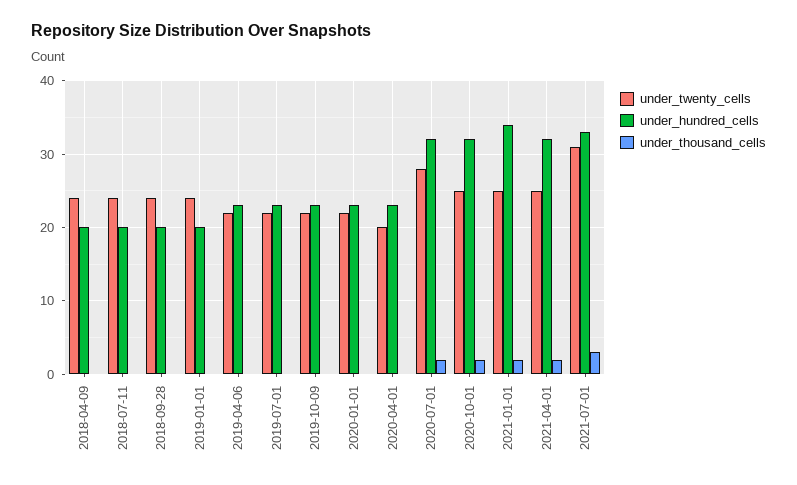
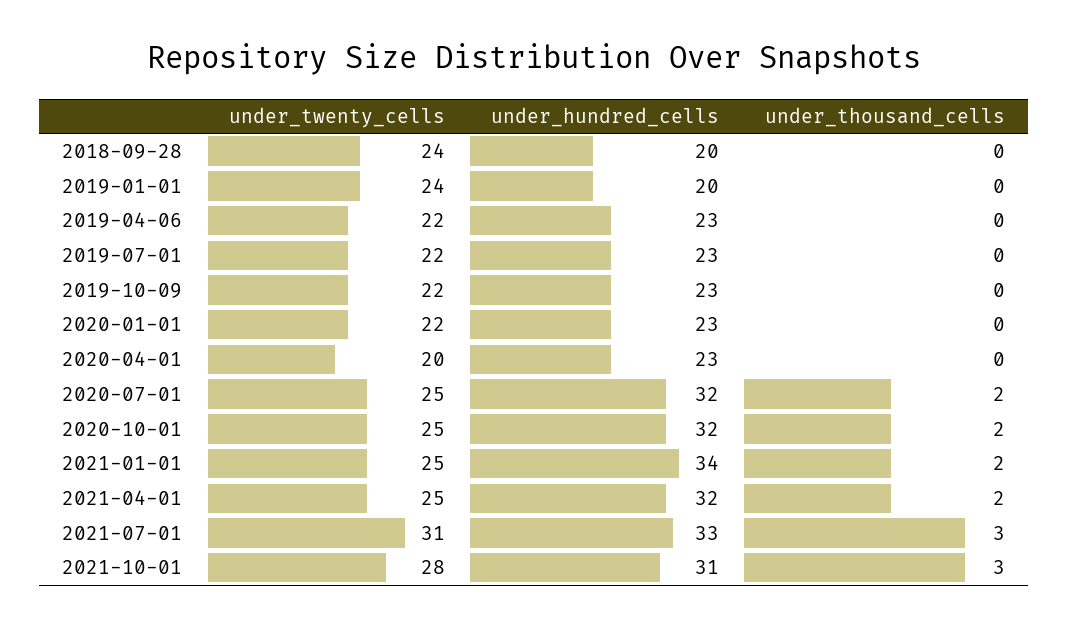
under_twenty_cells, 2018-04-09: 24 -> none
under_hundred_cells, 2018-04-09: 20 -> none
under_thousand_cells, 2018-04-09: 0 -> none
under_twenty_cells, 2018-07-11: 24 -> none
under_hundred_cells, 2018-07-11: 20 -> none
under_thousand_cells, 2018-07-11: 0 -> none
under_twenty_cells, 2020-07-01: 28 -> 25
under_twenty_cells, 2021-10-01: none -> 28
under_hundred_cells, 2021-10-01: none -> 31
under_thousand_cells, 2021-10-01: none -> 3

